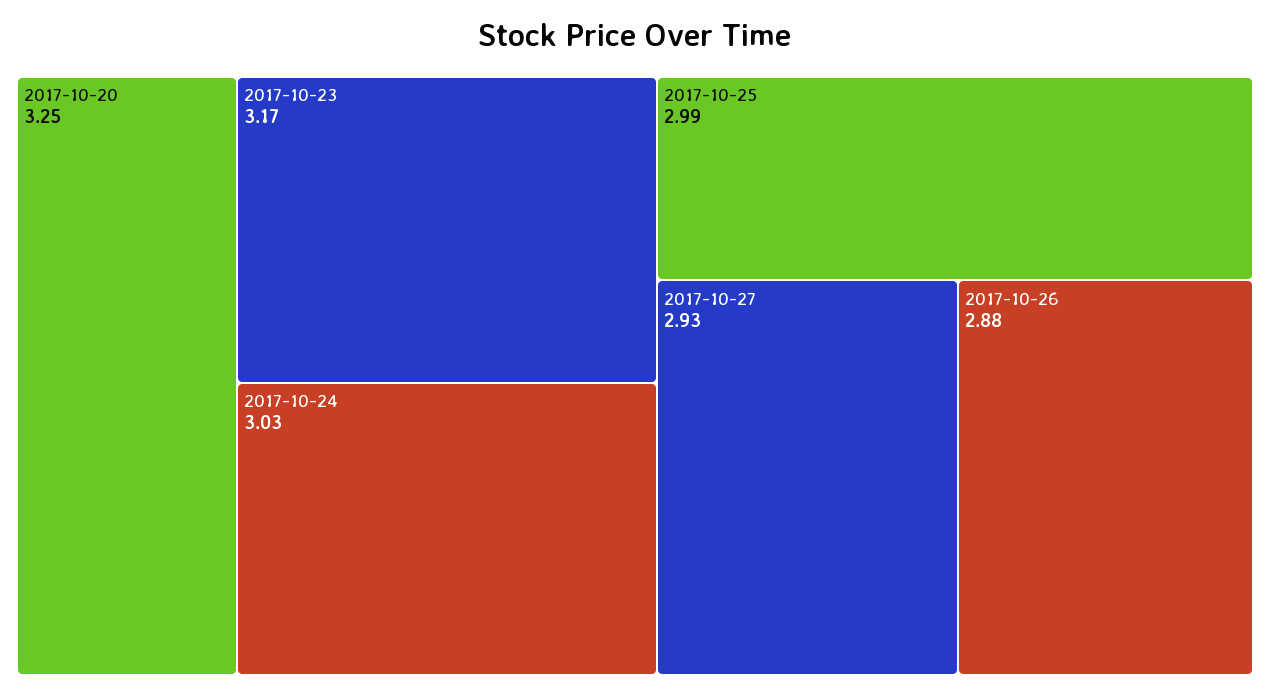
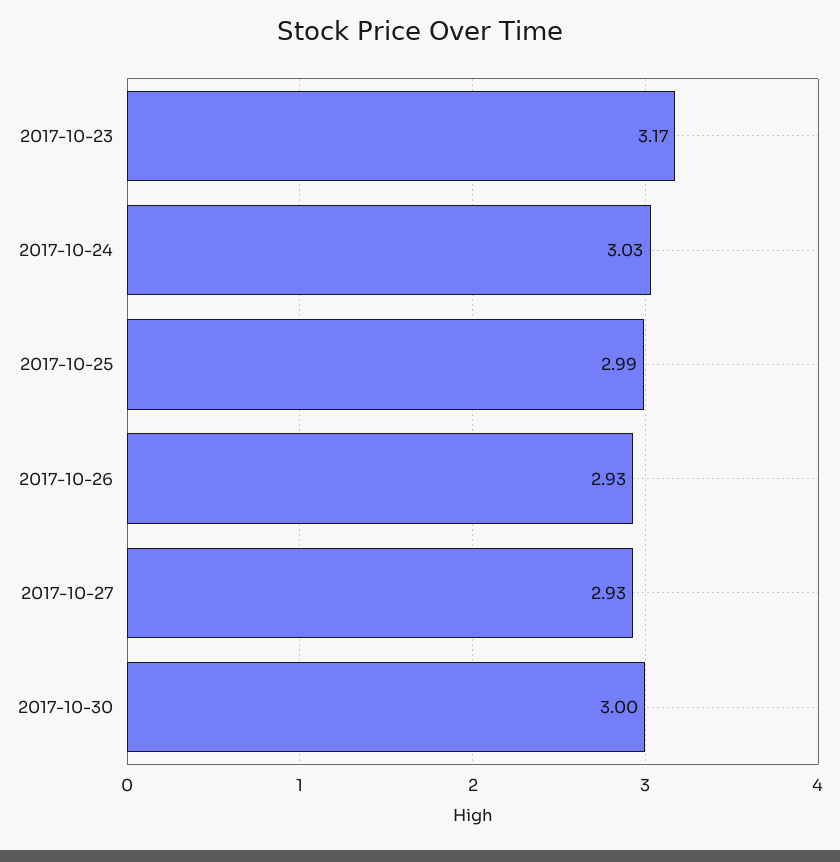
2017-10-20: 3.25 -> none
2017-10-26: 2.88 -> 2.93
2017-10-30: none -> 3

